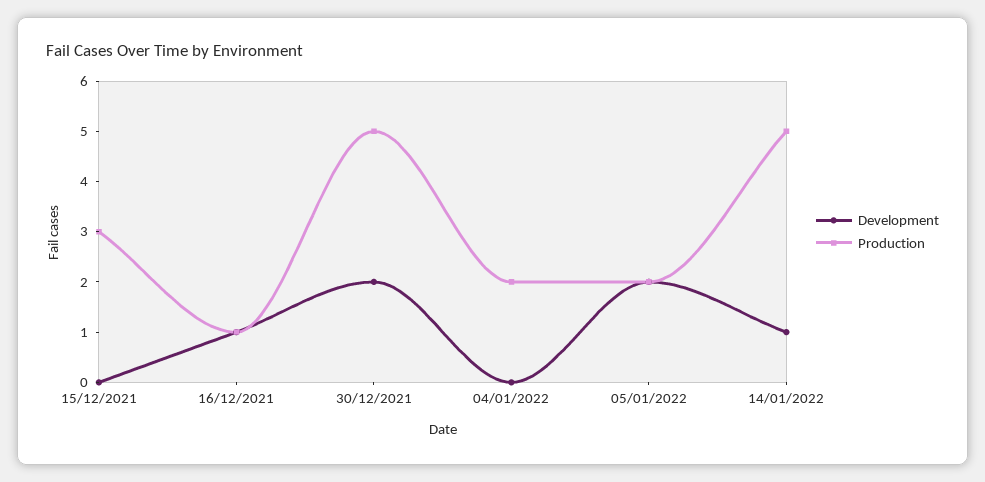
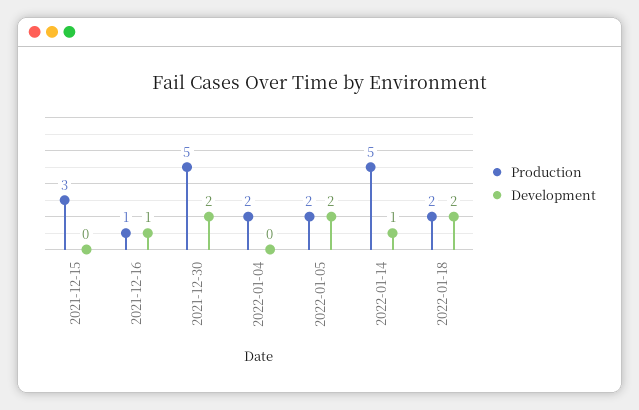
Production, 2022-01-18: none -> 2
Development, 2022-01-18: none -> 2

